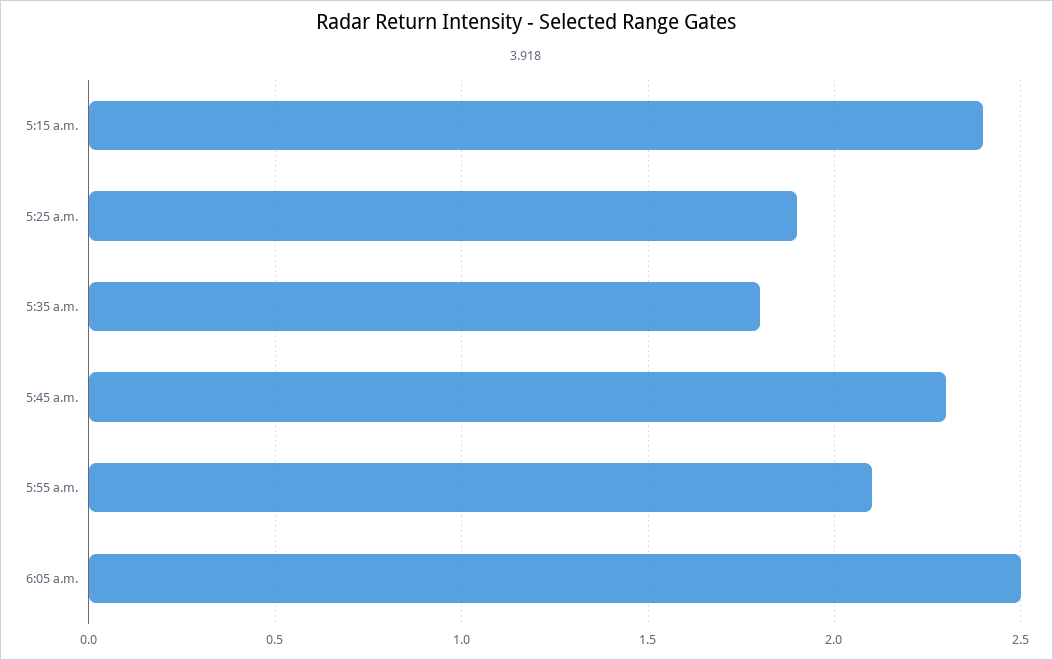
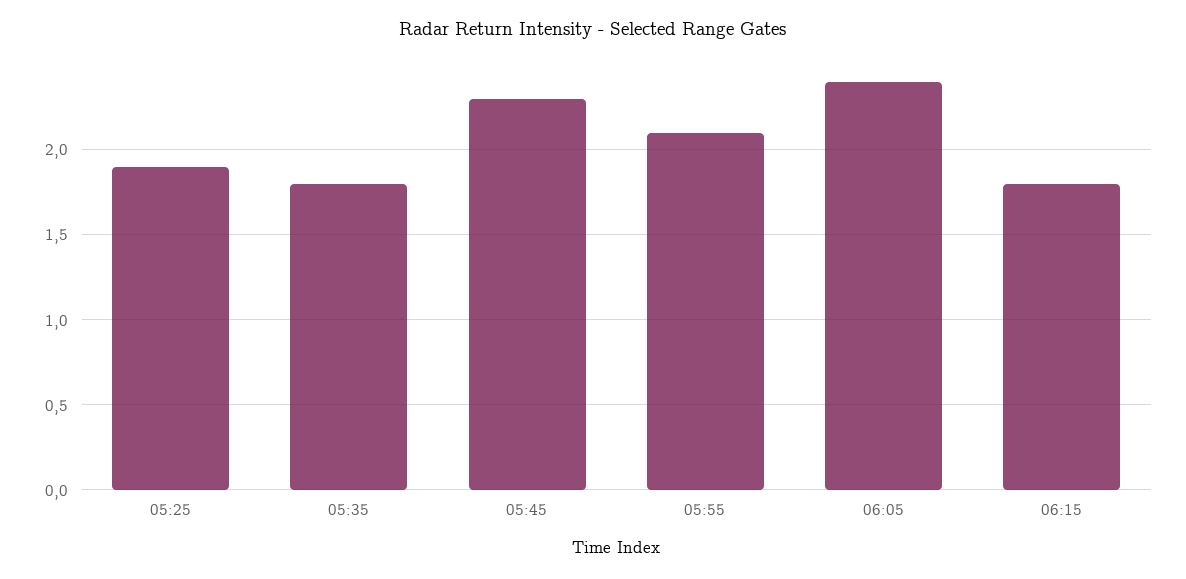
5:15 a.m.: 2.4 -> none
6:05 a.m.: 2.5 -> 2.4
06:15: none -> 1.8

